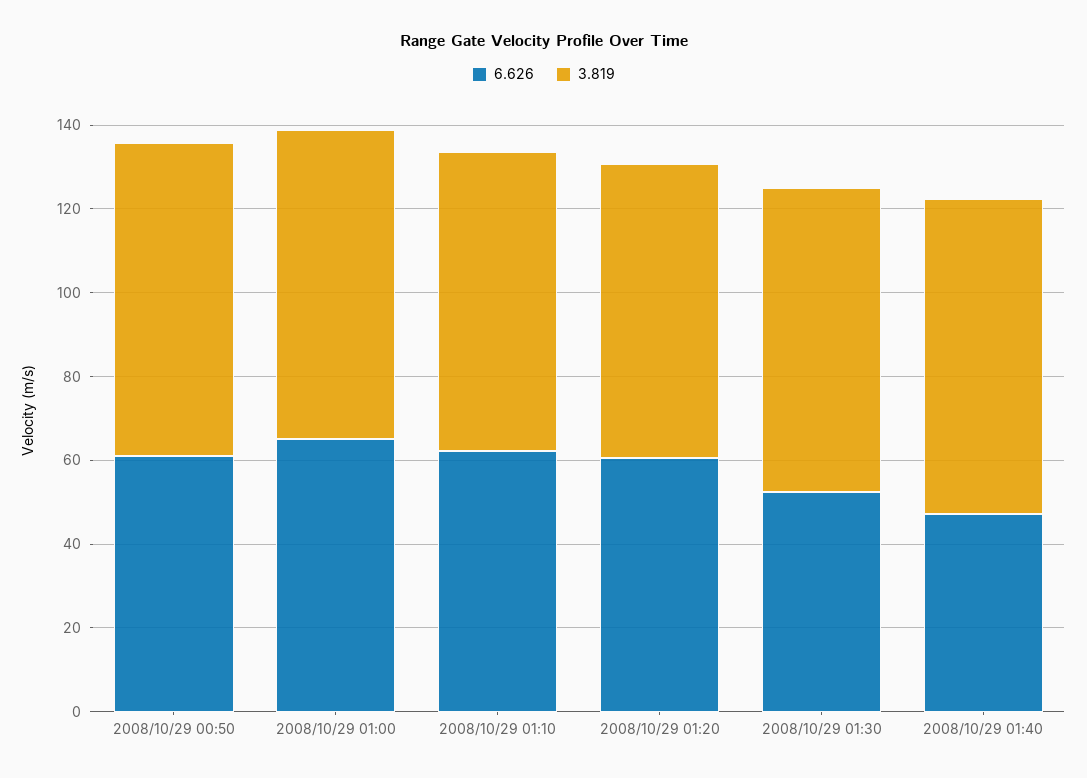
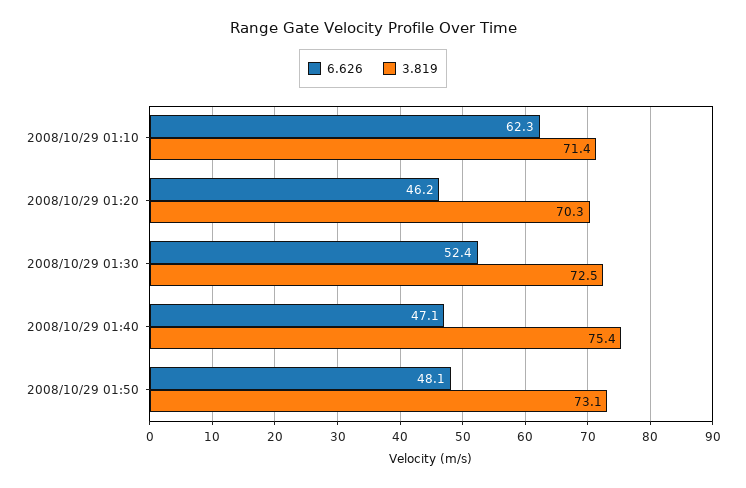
6.626, 2008/10/29 00:50: 60 -> none
3.819, 2008/10/29 00:50: 75 -> none
6.626, 2008/10/29 01:00: 65 -> none
3.819, 2008/10/29 01:00: 75 -> none
6.626, 2008/10/29 01:20: 60 -> 46.2
6.626, 2008/10/29 01:50: none -> 48.1
3.819, 2008/10/29 01:50: none -> 73.1

